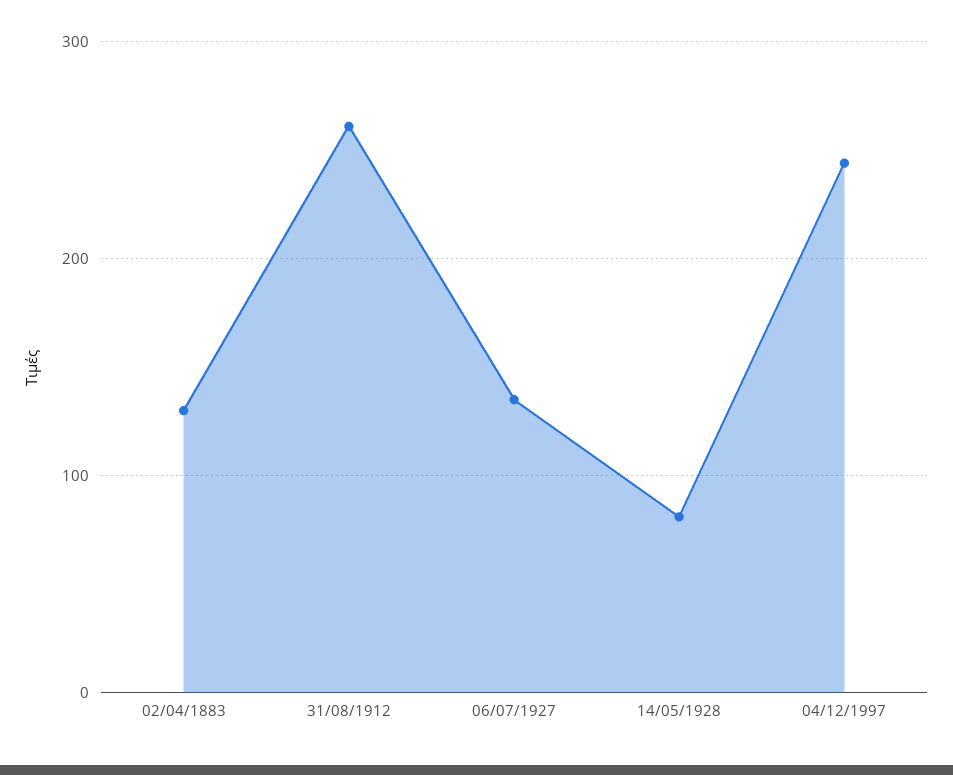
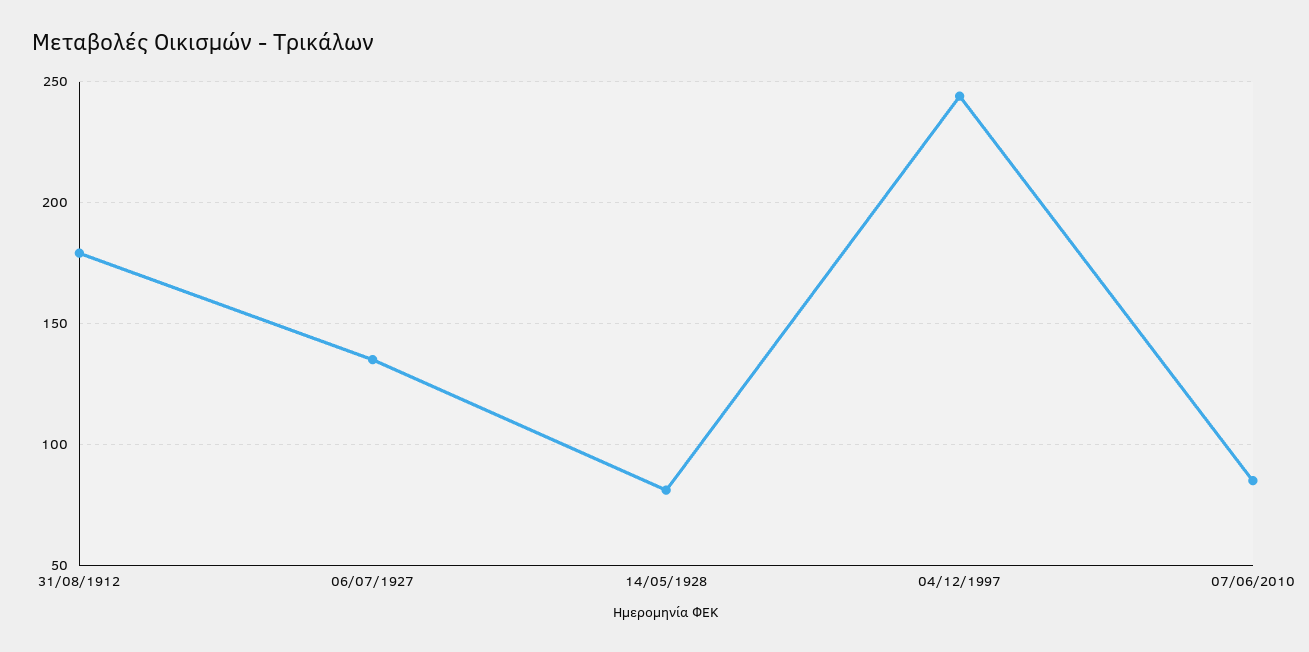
02/04/1883: 130 -> none
31/08/1912: 260 -> 180
07/06/2010: none -> 85

